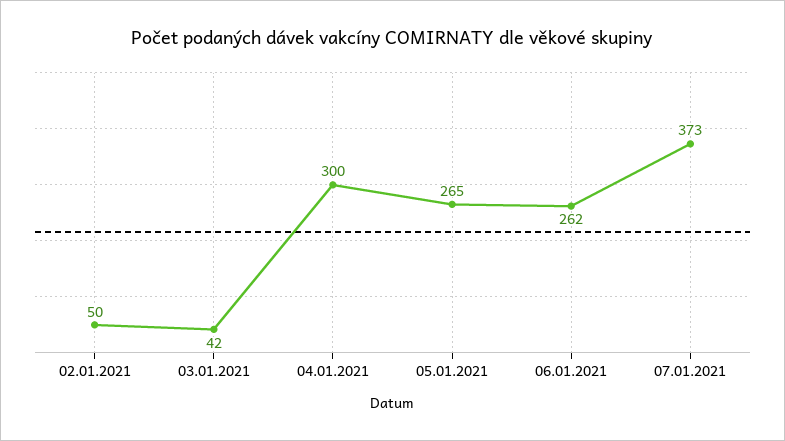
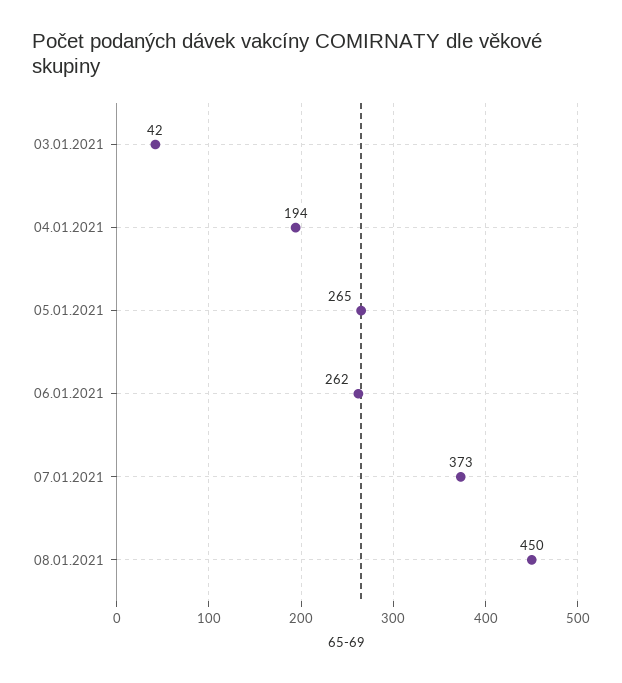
02.01.2021: 50 -> none
04.01.2021: 300 -> 194
08.01.2021: none -> 450

